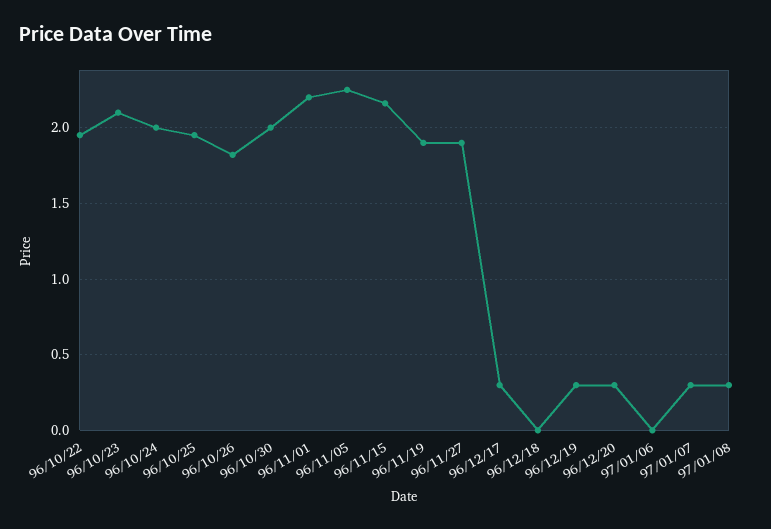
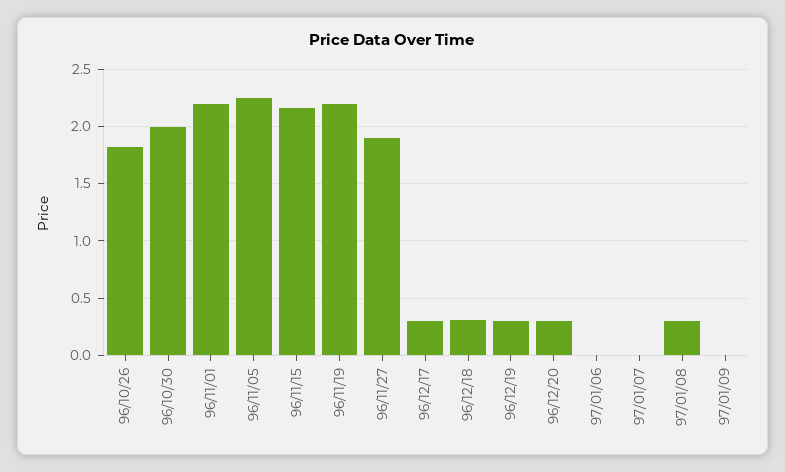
96/10/22: 1.95 -> none
96/10/23: 2.1 -> none
96/10/24: 2 -> none
96/10/25: 1.95 -> none
96/11/19: 1.9 -> 2.2
96/12/18: 0 -> 0.3
97/01/07: 0.3 -> 0
97/01/09: none -> 0

